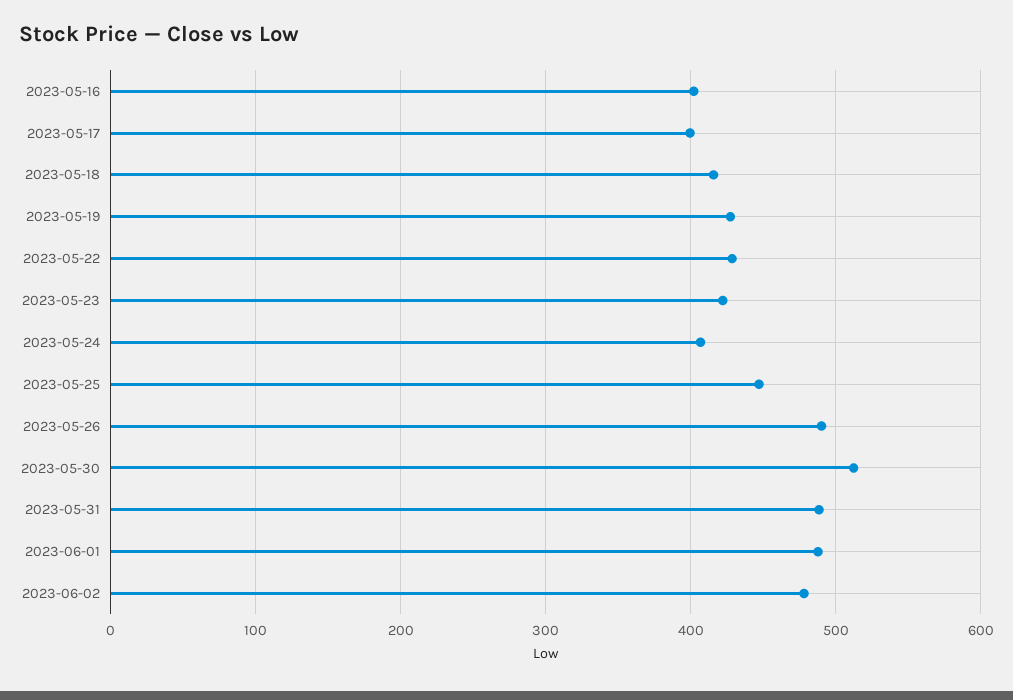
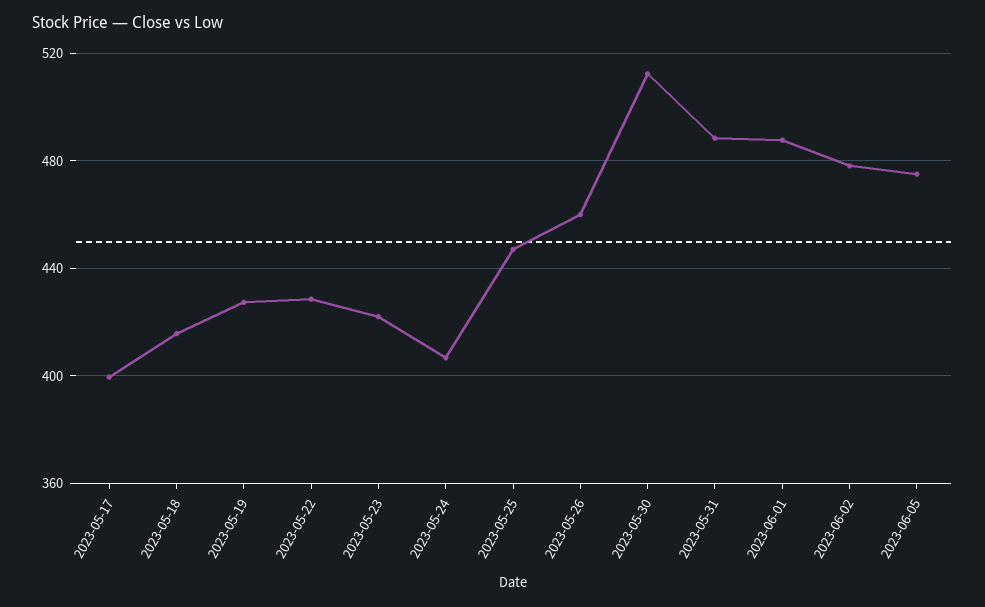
2023-05-16: 400 -> none
2023-05-26: 490 -> 460
2023-06-05: none -> 475

